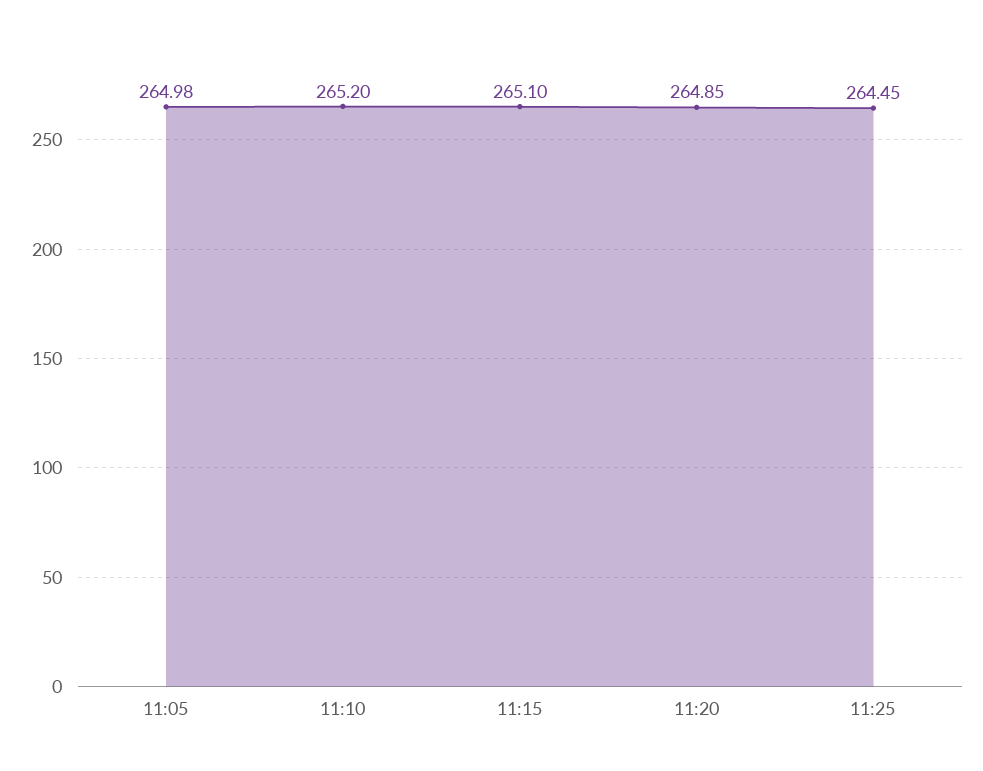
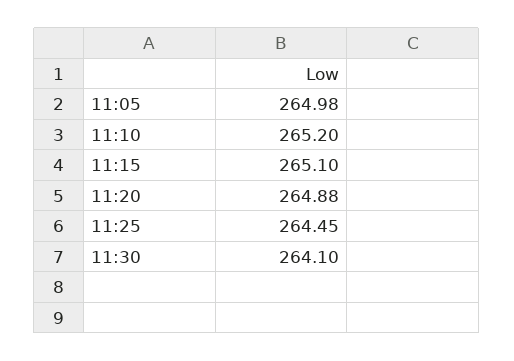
11:20: 264.85 -> 264.88
11:30: none -> 264.1

